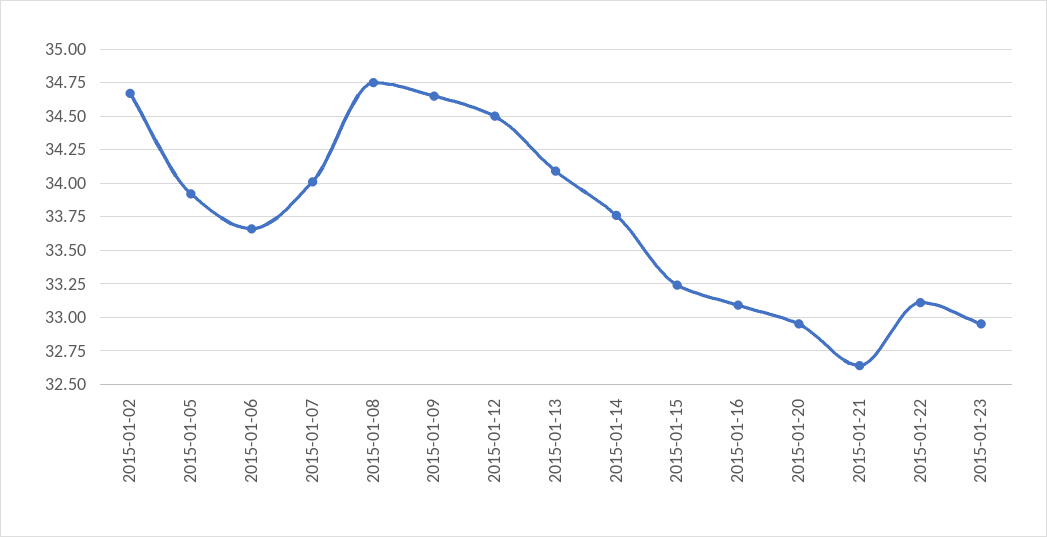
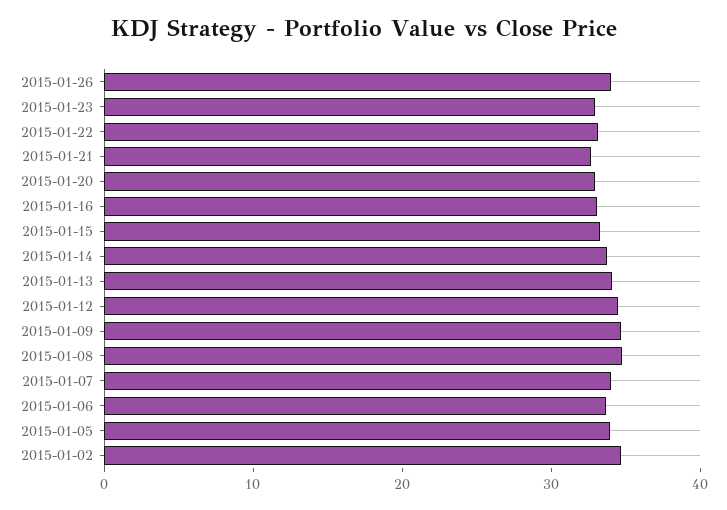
2015-01-26: none -> 34

